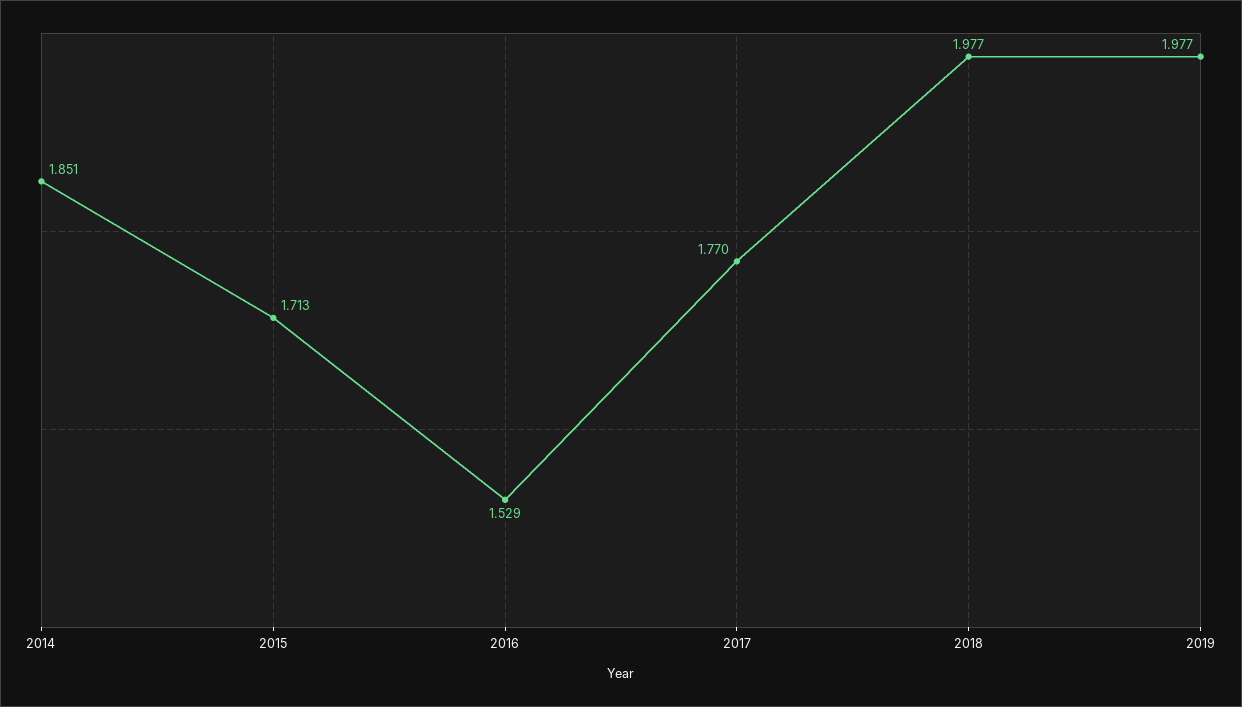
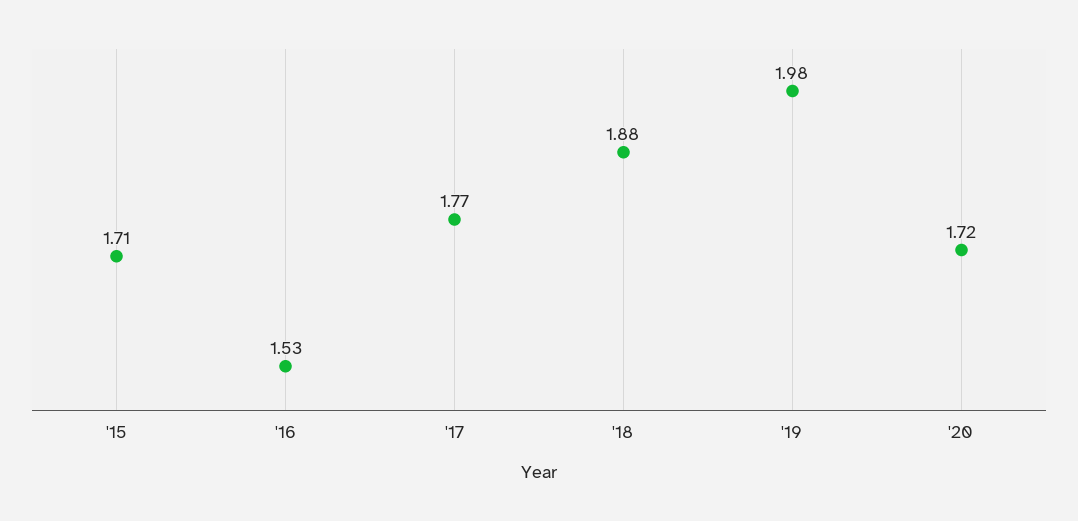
2014: 1.851 -> none
2018: 1.977 -> 1.88
'20: none -> 1.72

